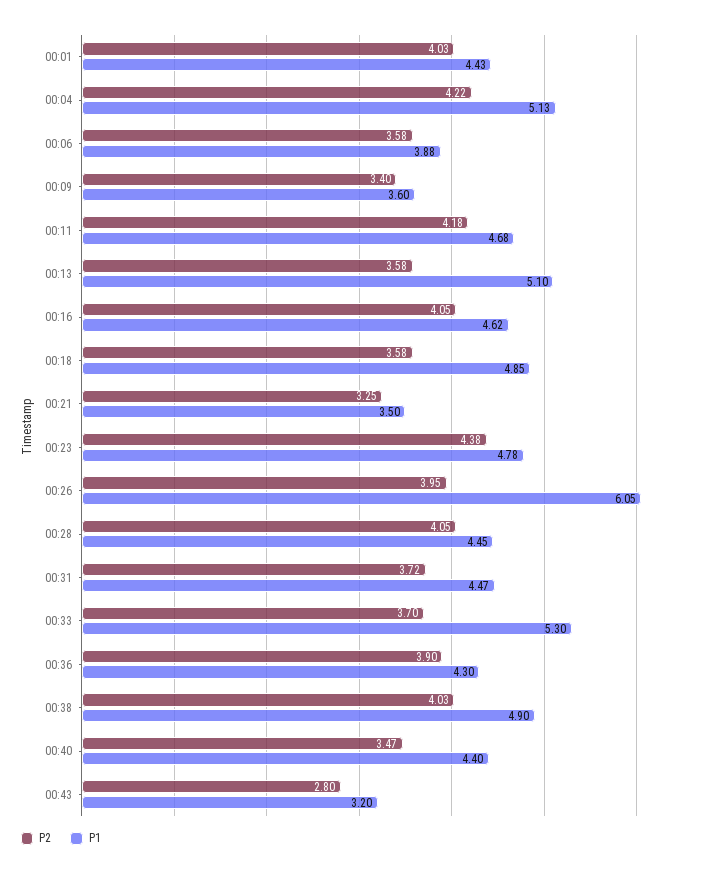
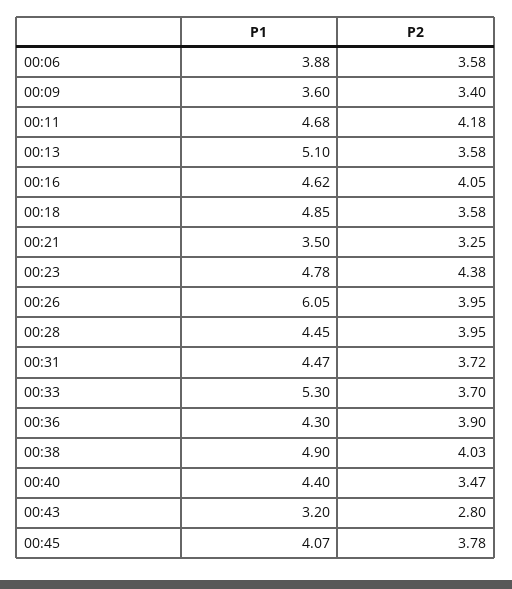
P2, 00:01: 4.03 -> none
P1, 00:01: 4.43 -> none
P2, 00:04: 4.22 -> none
P1, 00:04: 5.13 -> none
P2, 00:28: 4.05 -> 3.95
P1, 00:45: none -> 4.07
P2, 00:45: none -> 3.78

